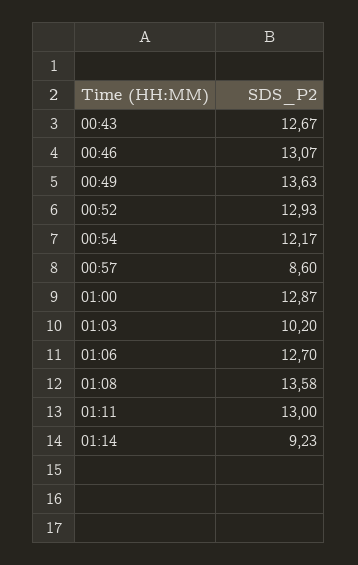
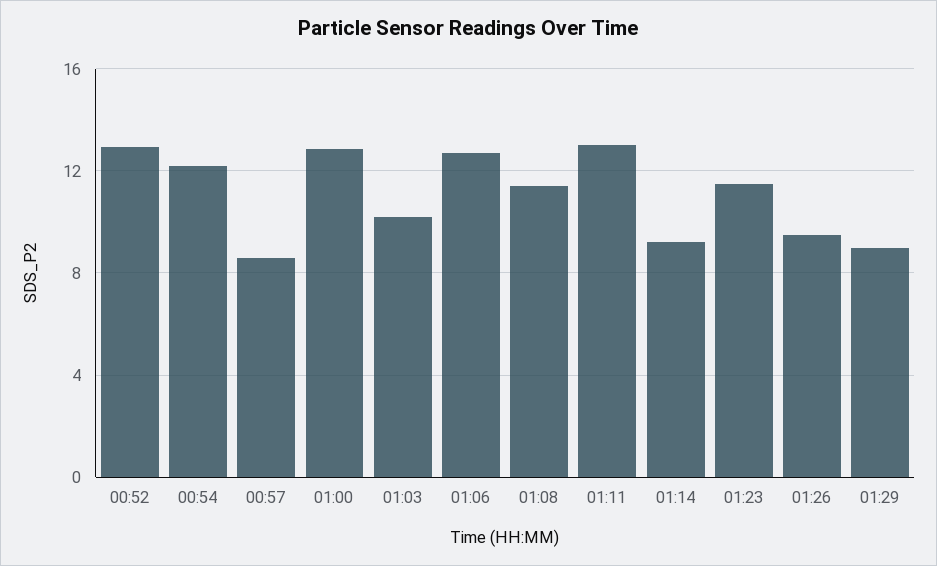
00:43: 12.67 -> none
00:46: 13.07 -> none
00:49: 13.63 -> none
01:08: 13.58 -> 11.5
01:23: none -> 11.5
01:26: none -> 9.5
01:29: none -> 9

